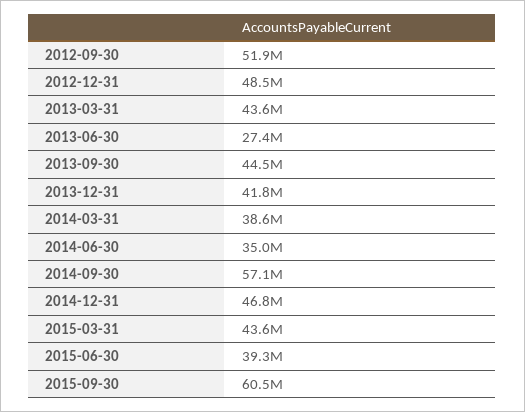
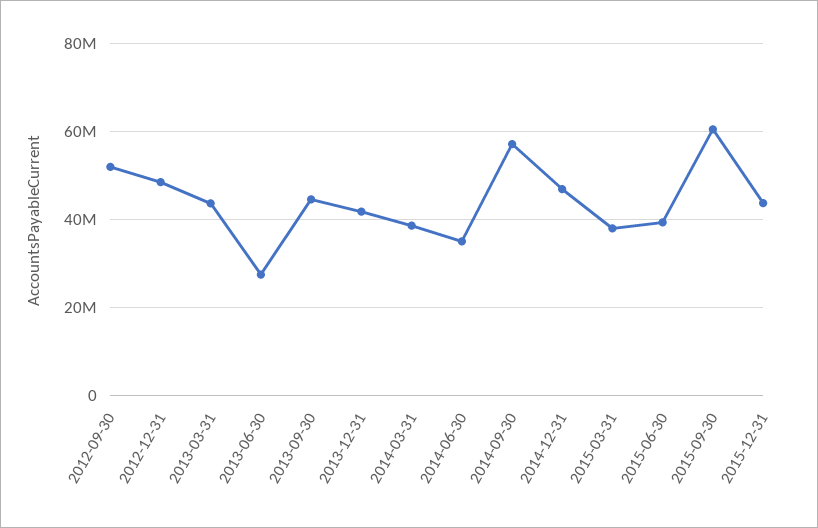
2015-03-31: 43600000 -> 38000000
2015-12-31: none -> 44000000

